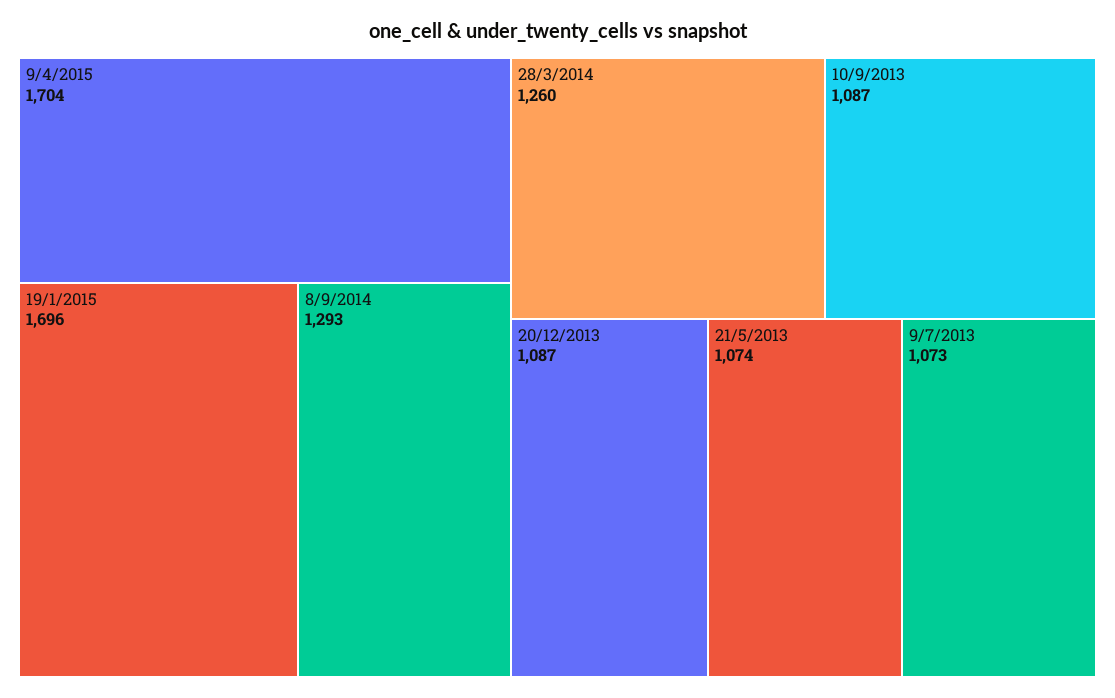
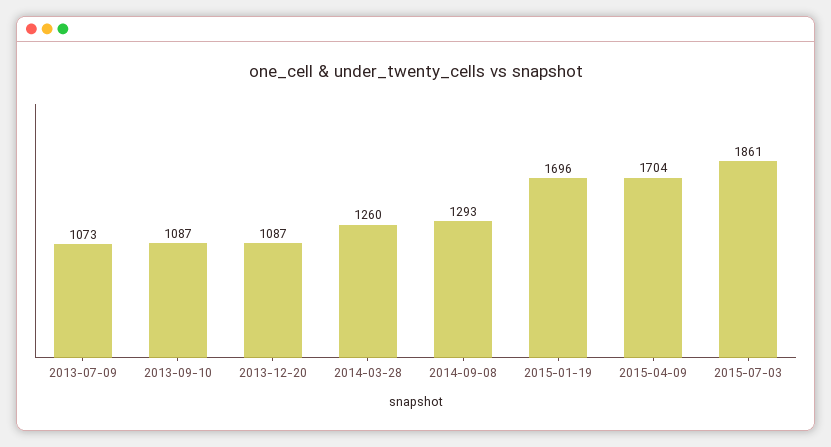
21/5/2013: 1074 -> none
2015-07-03: none -> 1861

